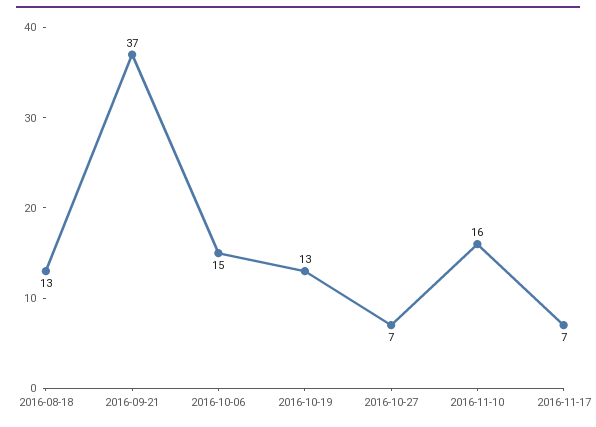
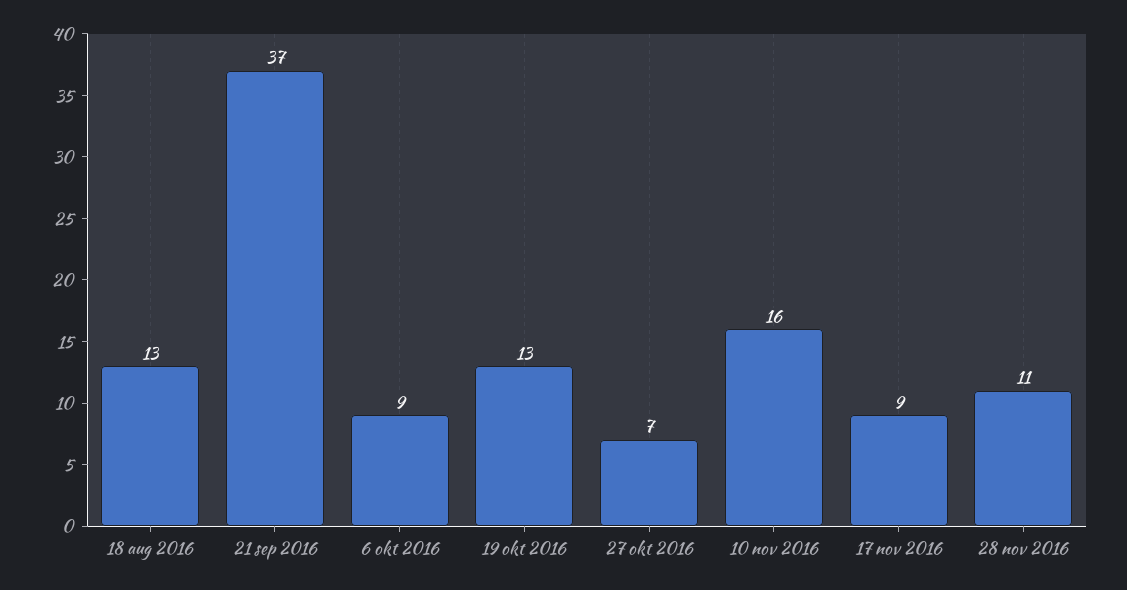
2016-10-06: 15 -> 9
2016-11-17: 7 -> 9
28 nov 2016: none -> 11

